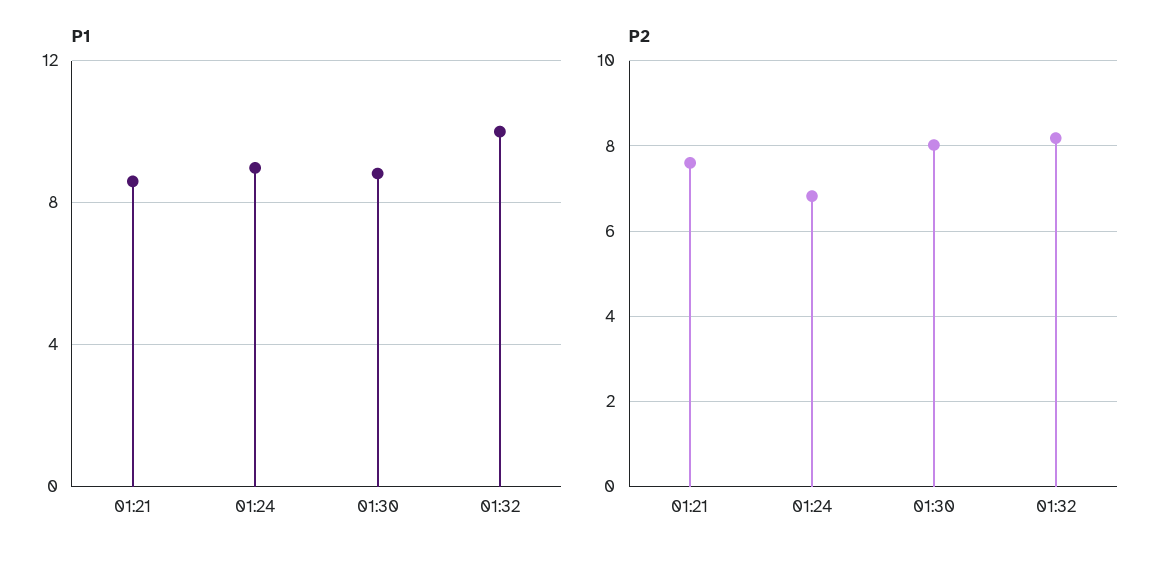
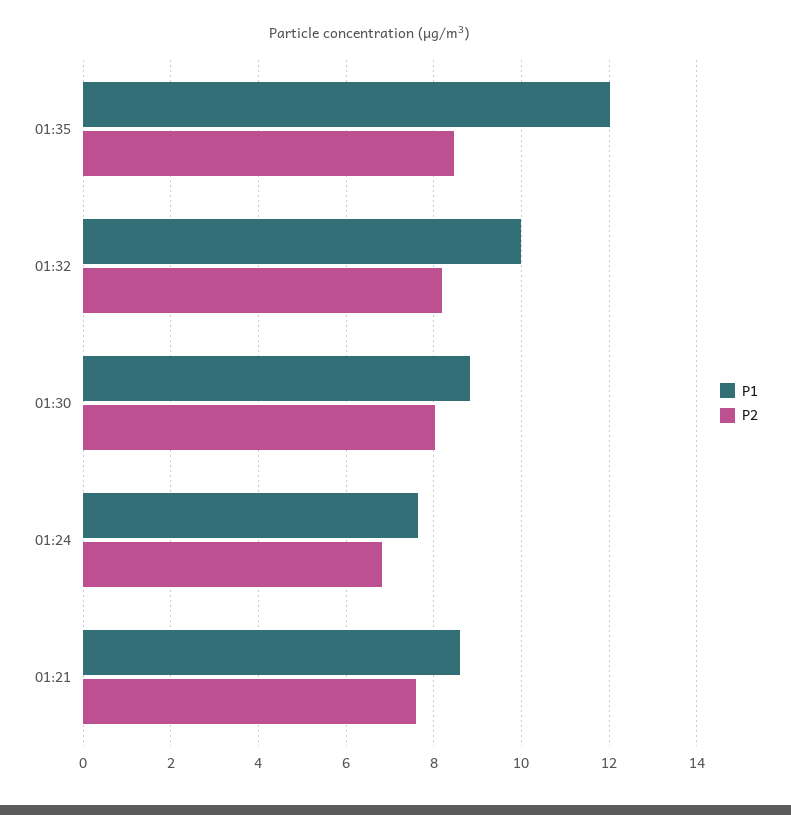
P1, 01:24: 9 -> 7.6
P1, 01:35: none -> 12
P2, 01:35: none -> 8.4

